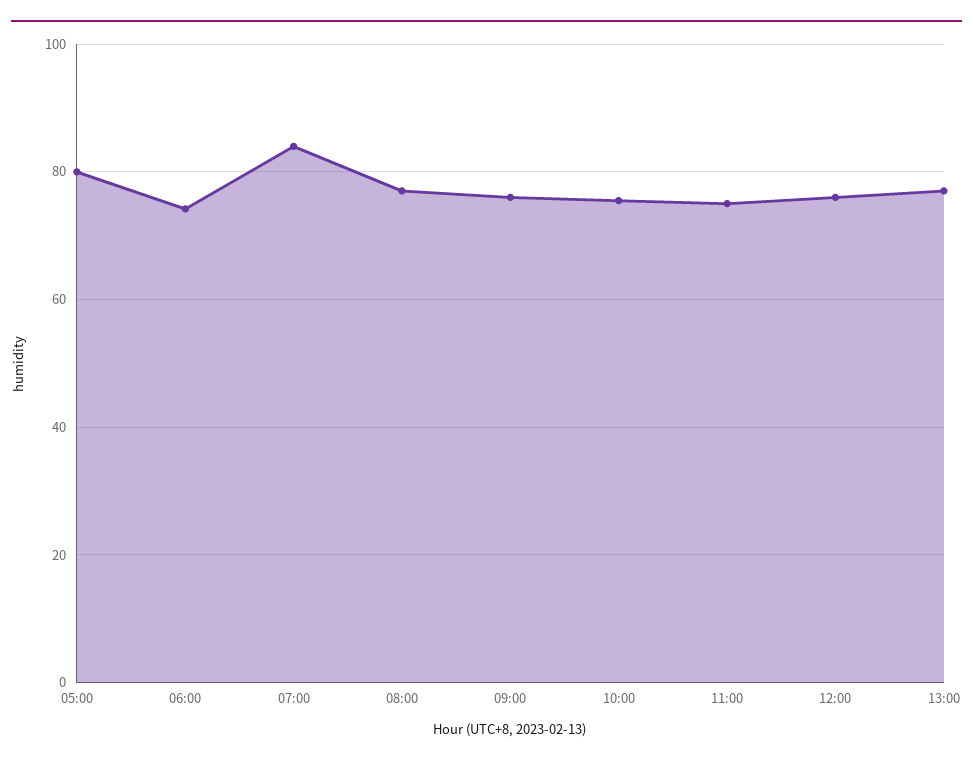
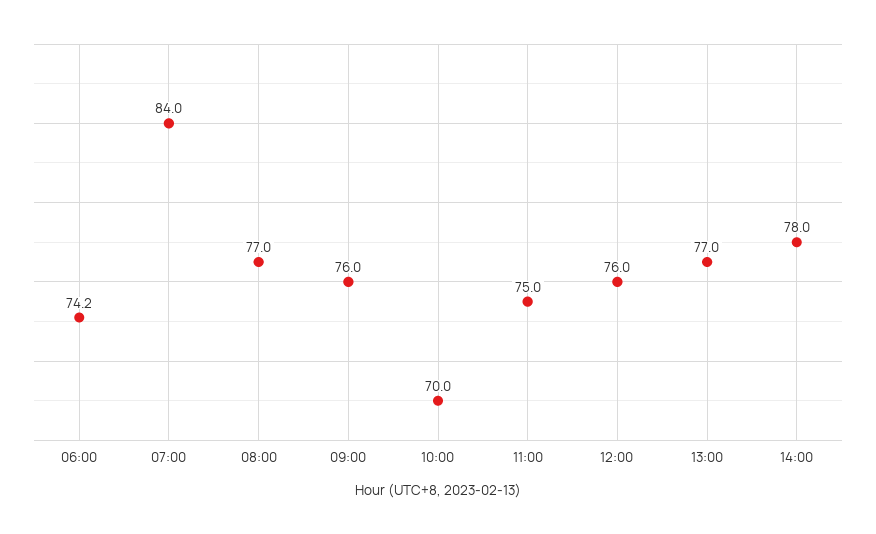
05:00: 80 -> none
10:00: 76 -> 70
14:00: none -> 78

